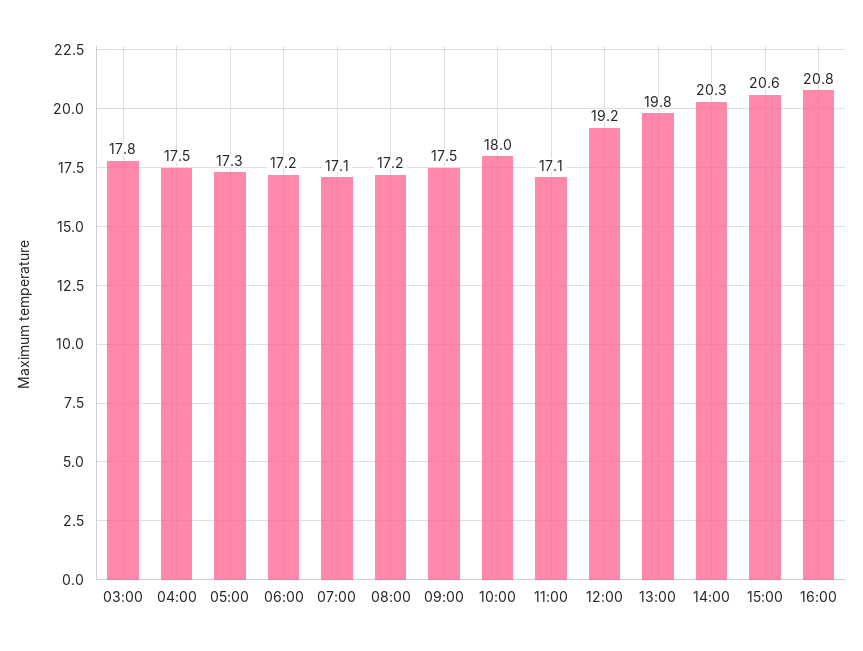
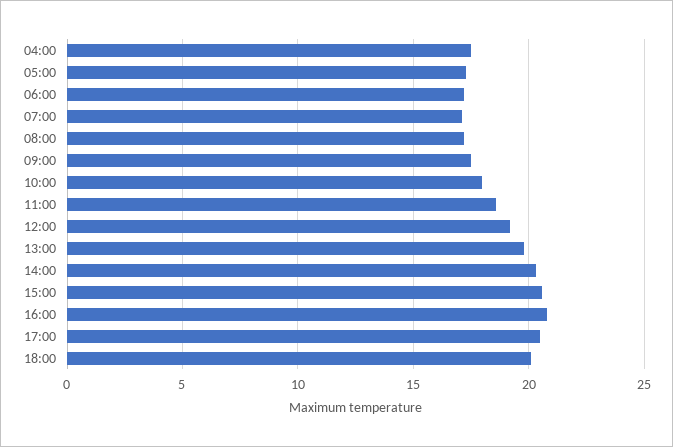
03:00: 17.8 -> none
11:00: 17.1 -> 18.5
17:00: none -> 20.5
18:00: none -> 20

